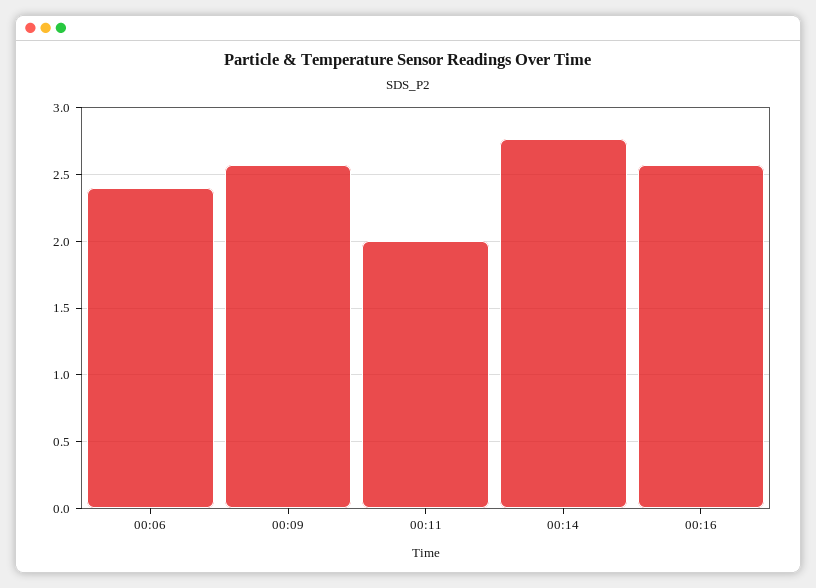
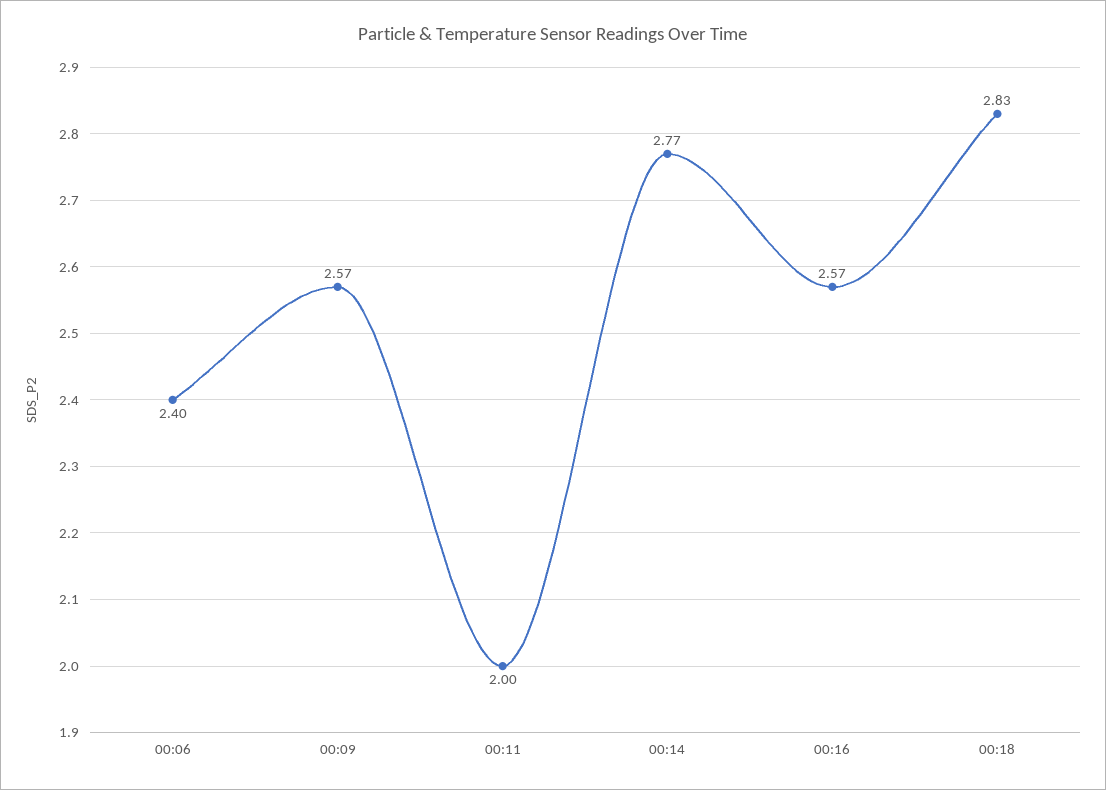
00:18: none -> 2.83

